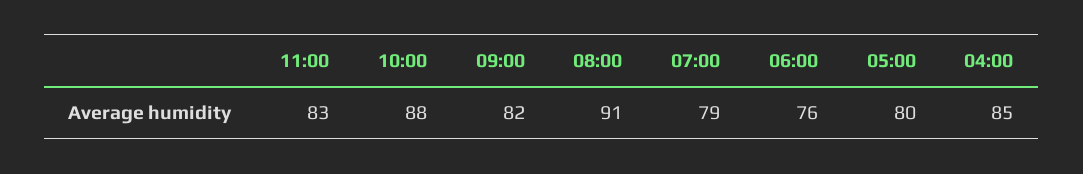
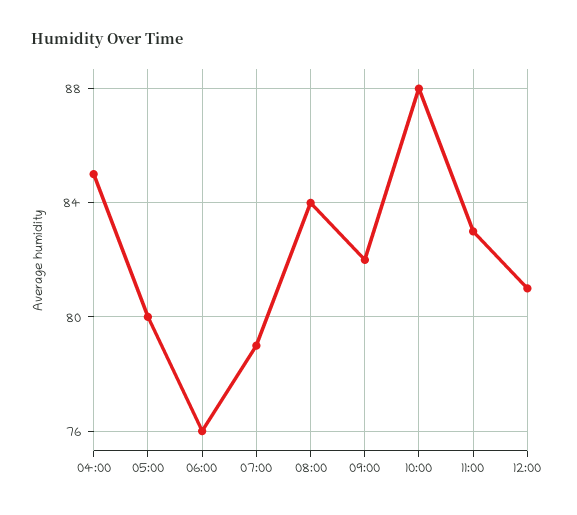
08:00: 91 -> 84
12:00: none -> 81

